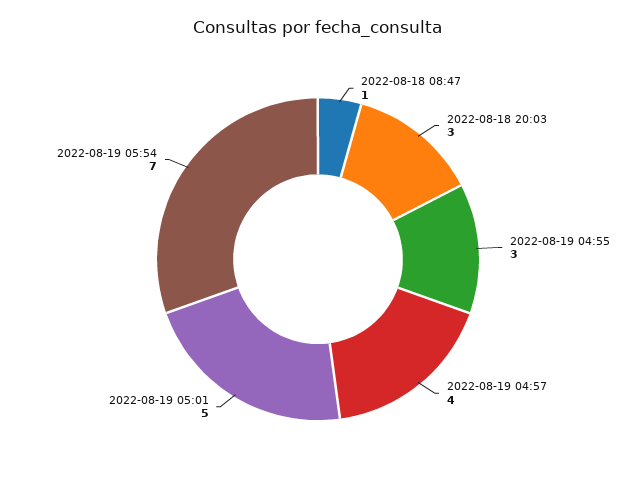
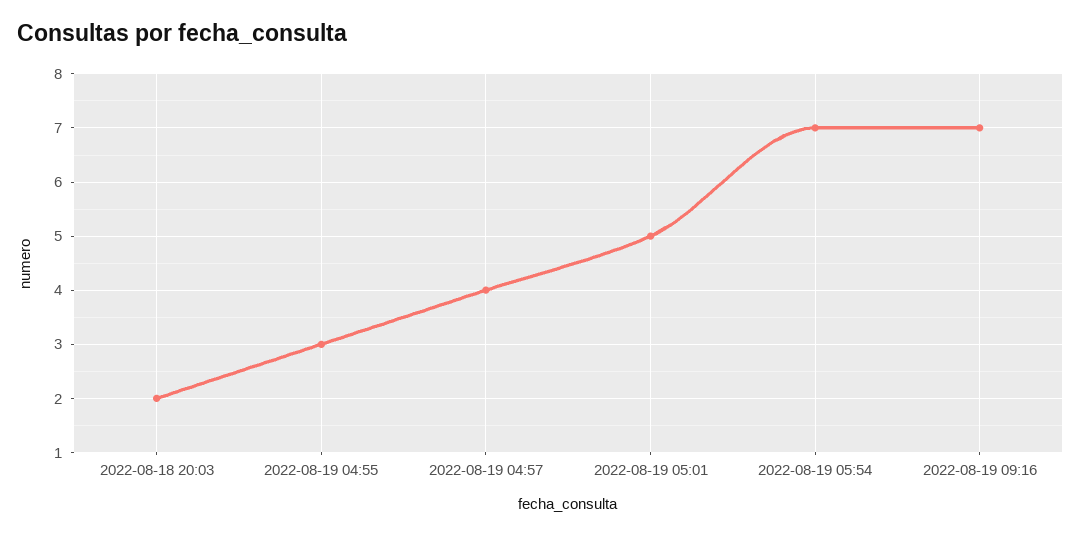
2022-08-18 08:47: 1 -> none
2022-08-18 20:03: 3 -> 2
2022-08-19 09:16: none -> 7

